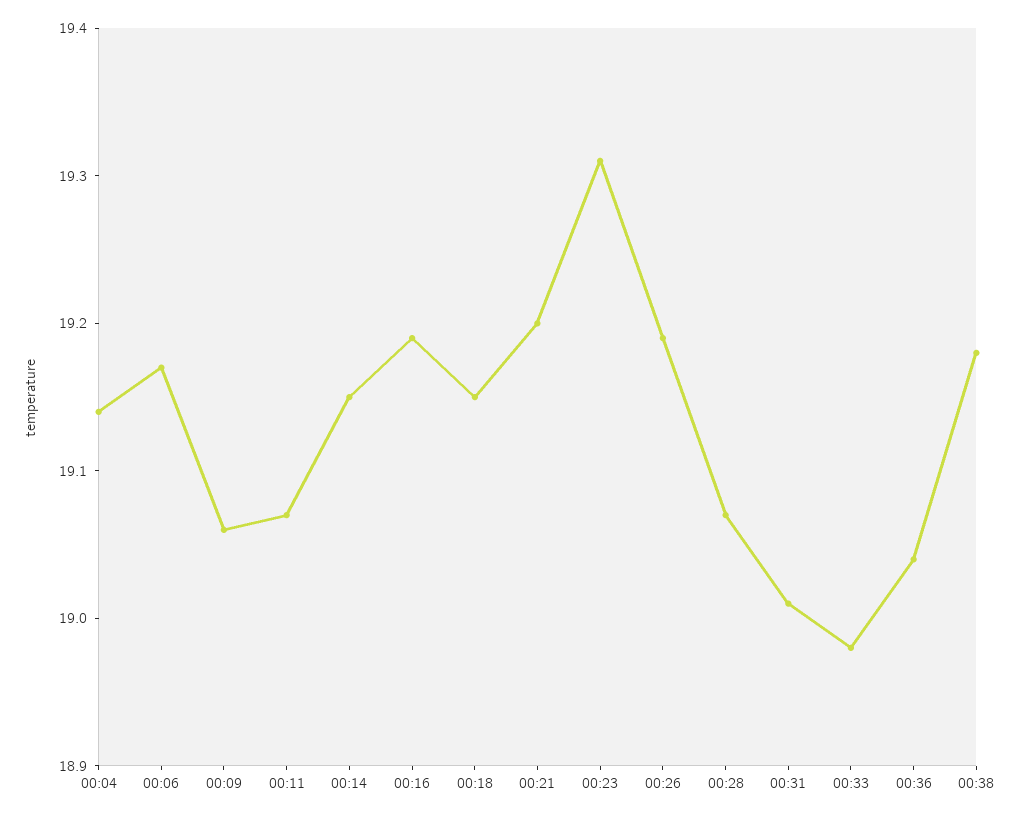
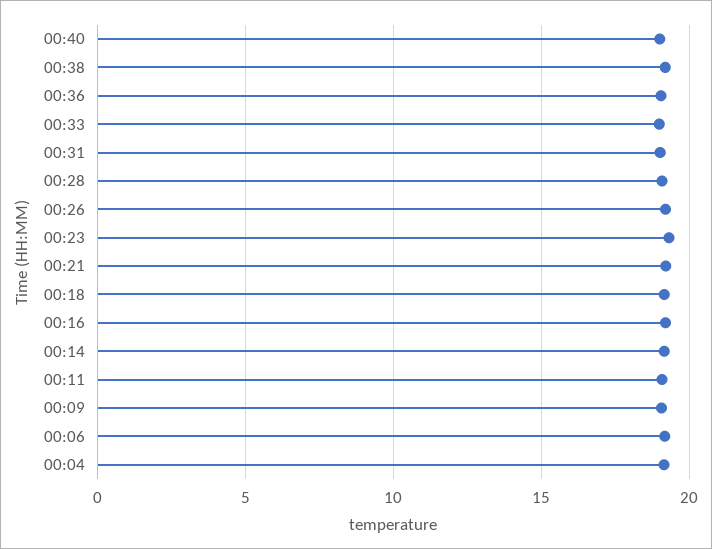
00:40: none -> 19

